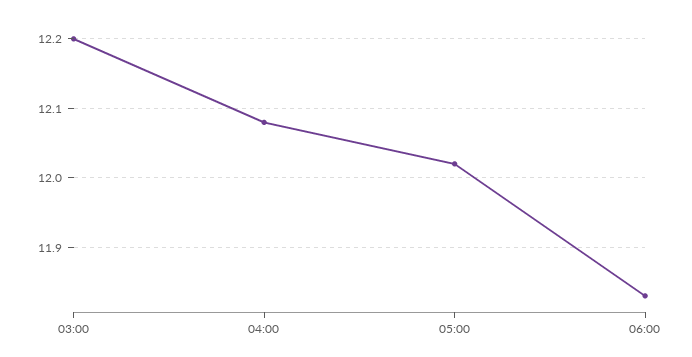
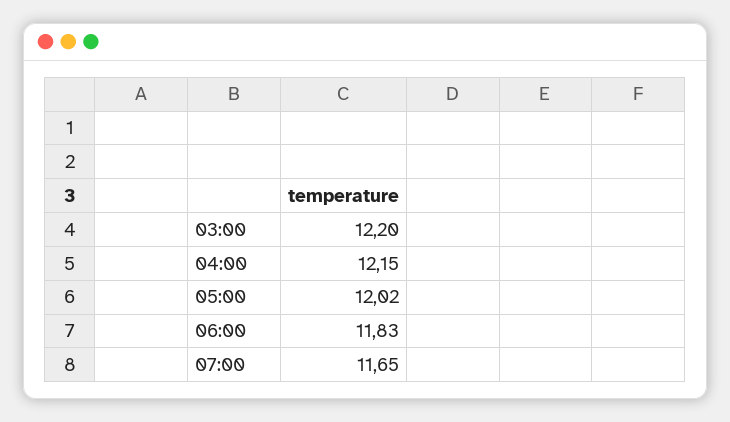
04:00: 12.08 -> 12.15
07:00: none -> 11.65

